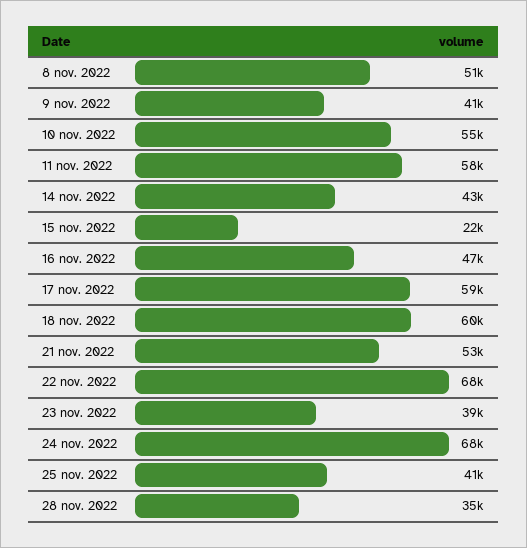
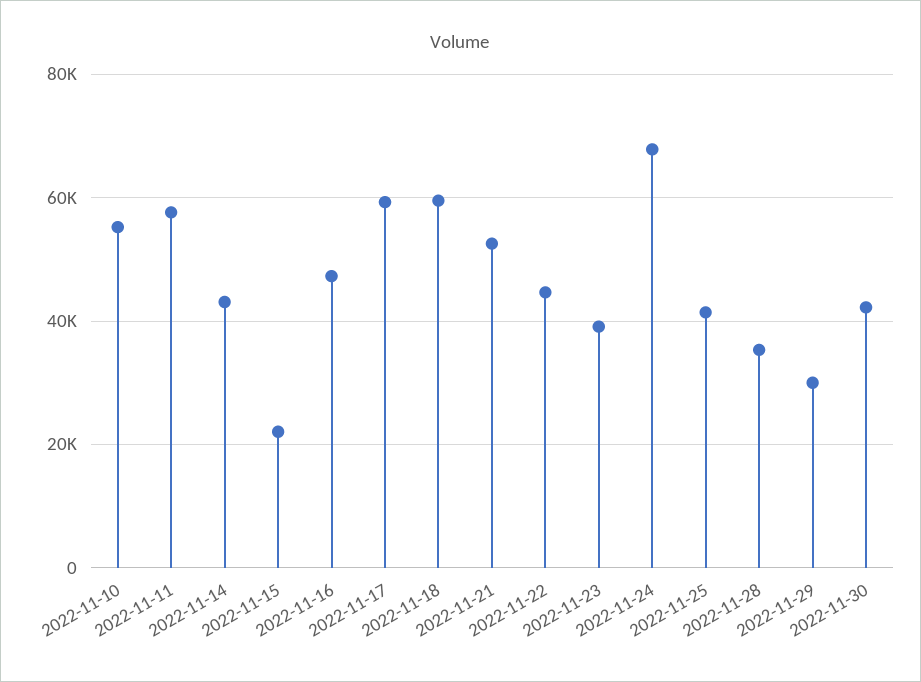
8 nov. 2022: 51000 -> none
9 nov. 2022: 41000 -> none
22 nov. 2022: 68000 -> 44000
2022-11-29: none -> 30000
2022-11-30: none -> 42000

